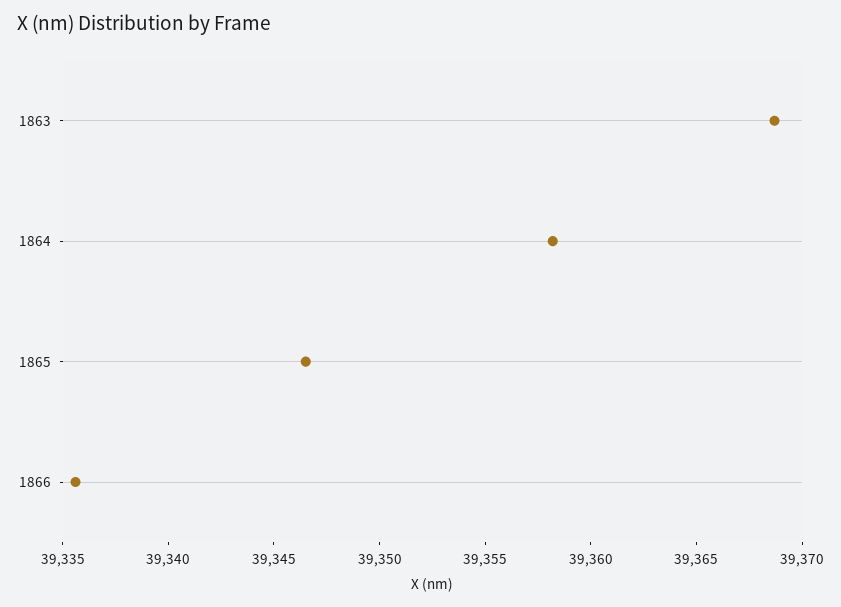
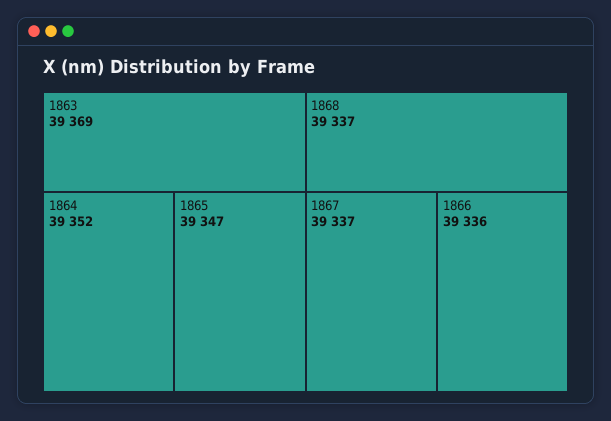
1864: 39358 -> 39352
1868: none -> 39337
1867: none -> 39337

